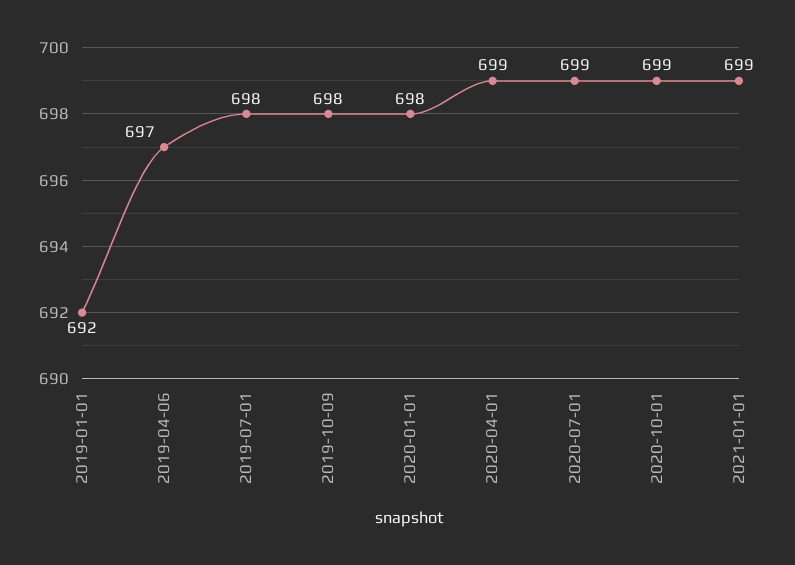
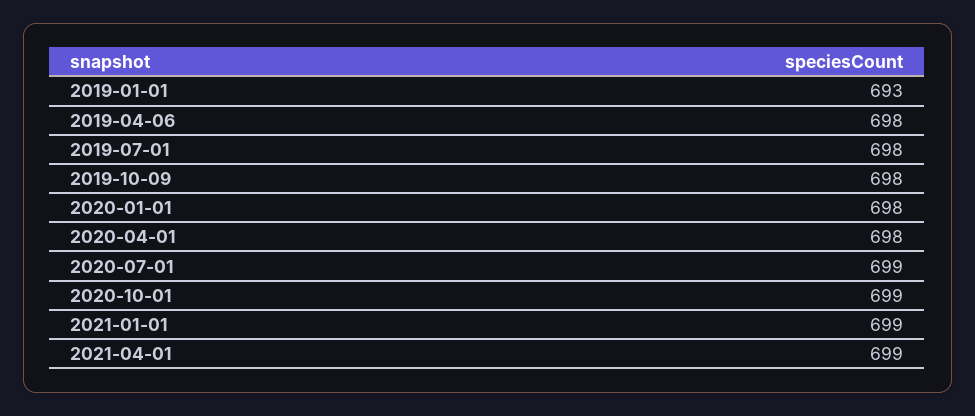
2019-01-01: 692 -> 693
2019-04-06: 697 -> 698
2020-04-01: 699 -> 698
2021-04-01: none -> 699

